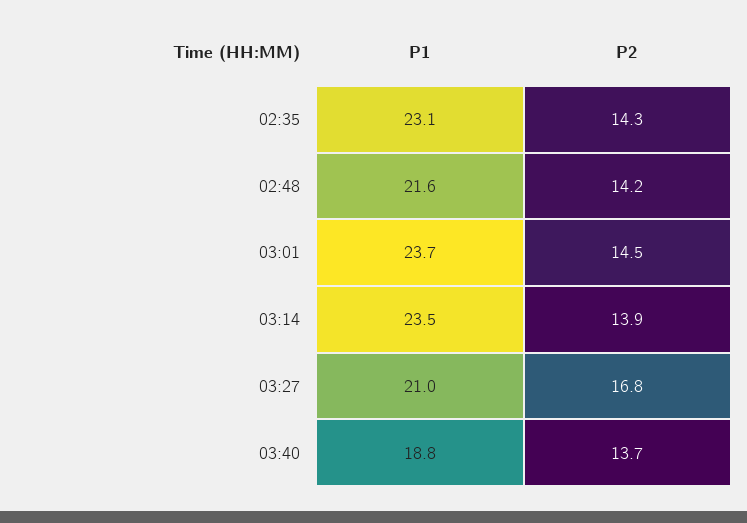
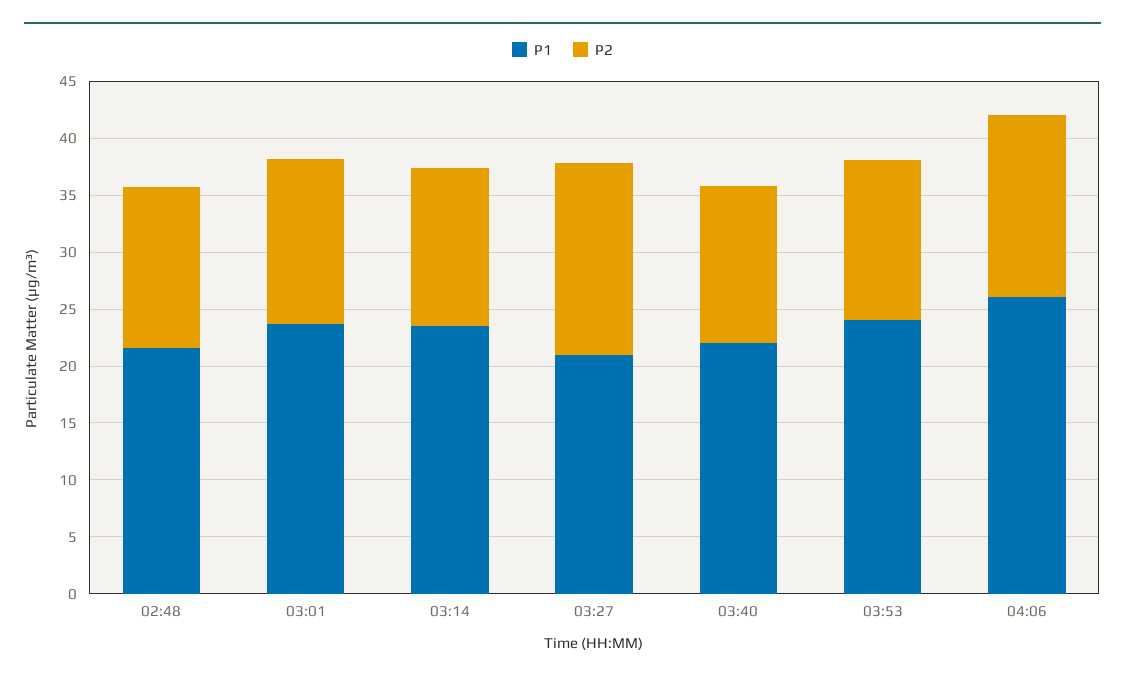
P1, 02:35: 23.1 -> none
P2, 02:35: 14.3 -> none
P1, 03:40: 18.8 -> 22
P1, 03:53: none -> 24
P2, 03:53: none -> 14
P1, 04:06: none -> 26
P2, 04:06: none -> 16

